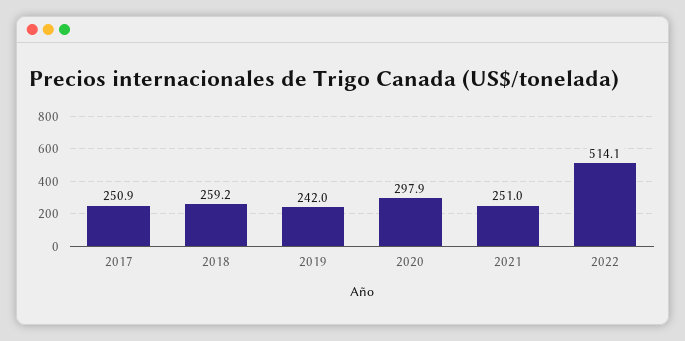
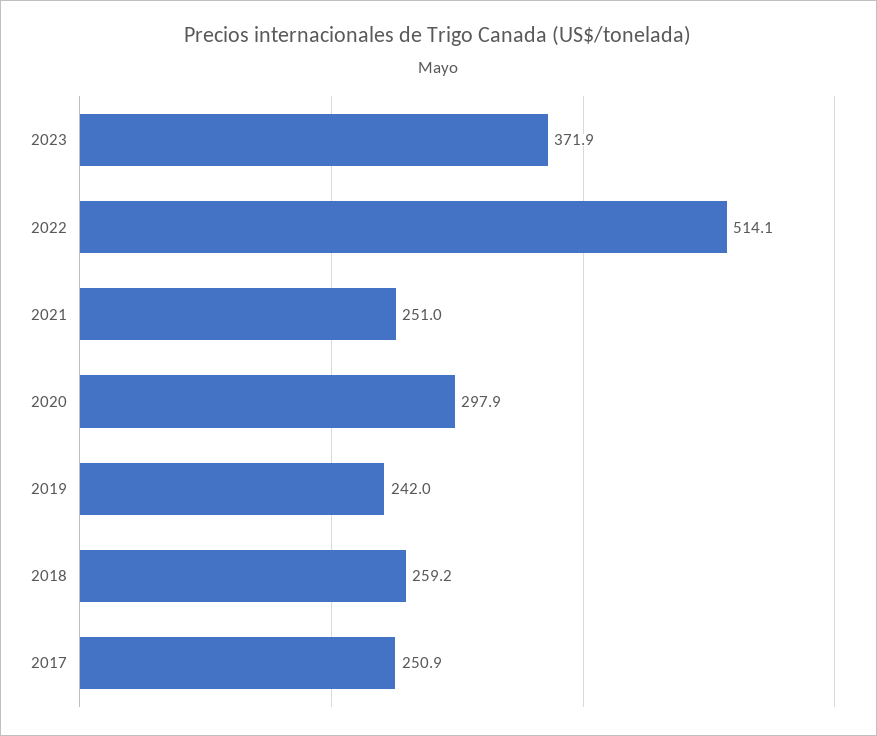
2023: none -> 371.9

